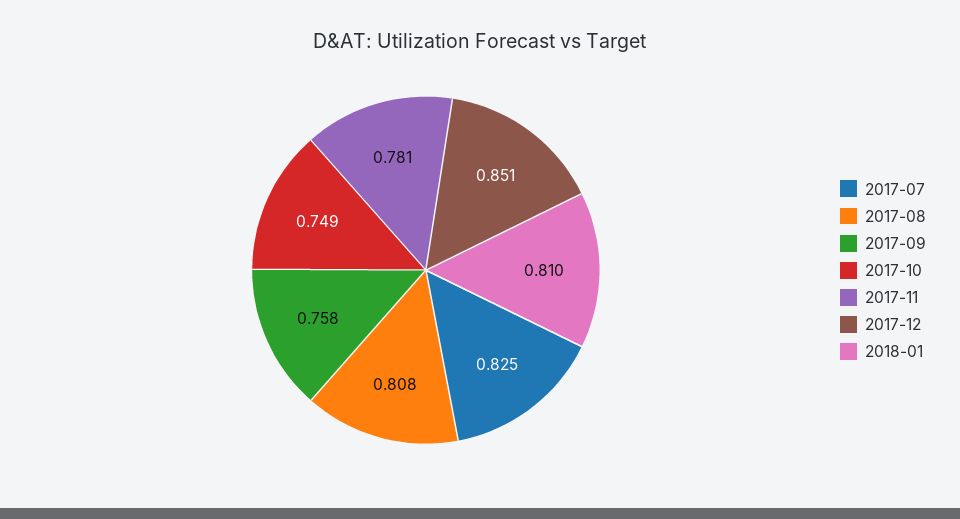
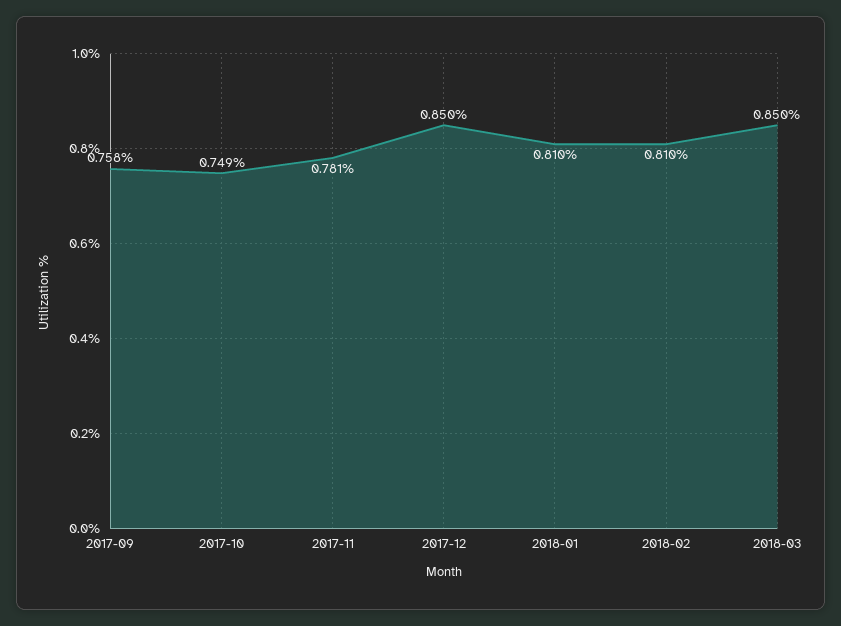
2017-07: 0.825 -> none
2017-08: 0.808 -> none
2017-12: 0.851 -> 0.85
2018-02: none -> 0.81
2018-03: none -> 0.85

